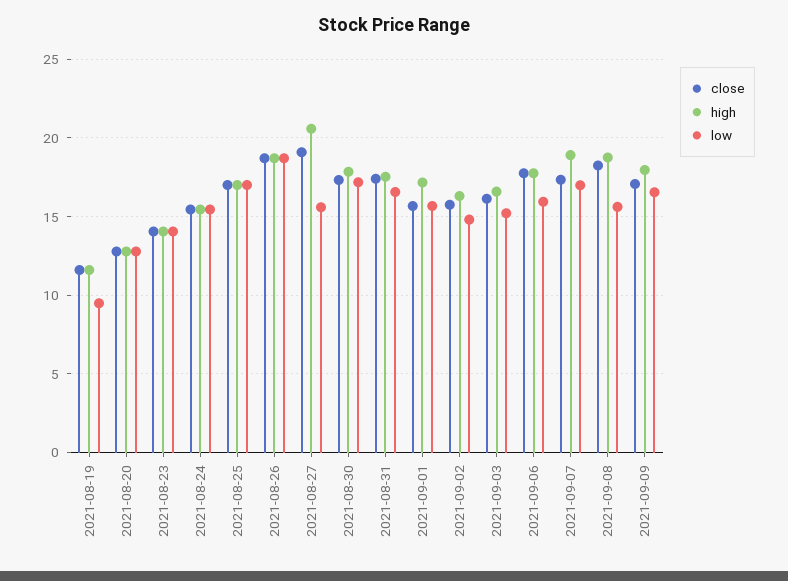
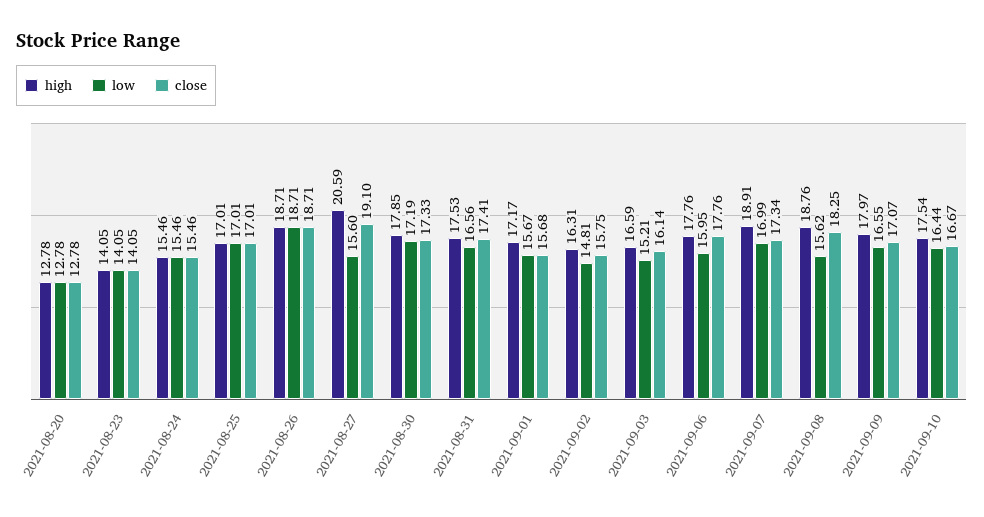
close, 2021-08-19: 11.5 -> none
high, 2021-08-19: 11.5 -> none
low, 2021-08-19: 9.5 -> none
high, 2021-09-10: none -> 17.54
low, 2021-09-10: none -> 16.44
close, 2021-09-10: none -> 16.67

